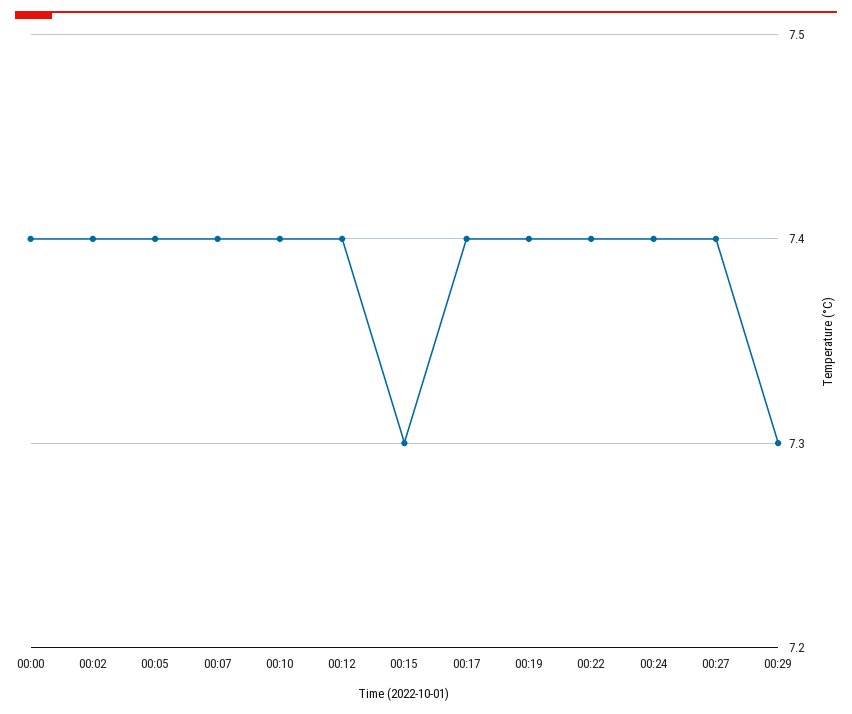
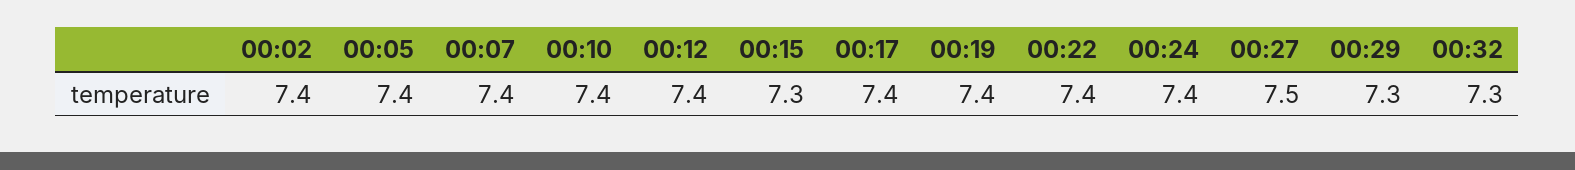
00:00: 7.4 -> none
00:27: 7.4 -> 7.5
00:32: none -> 7.3

